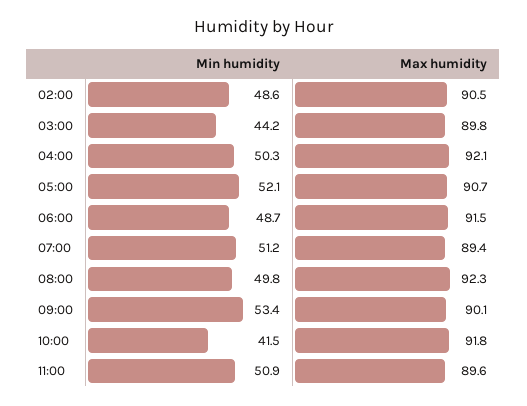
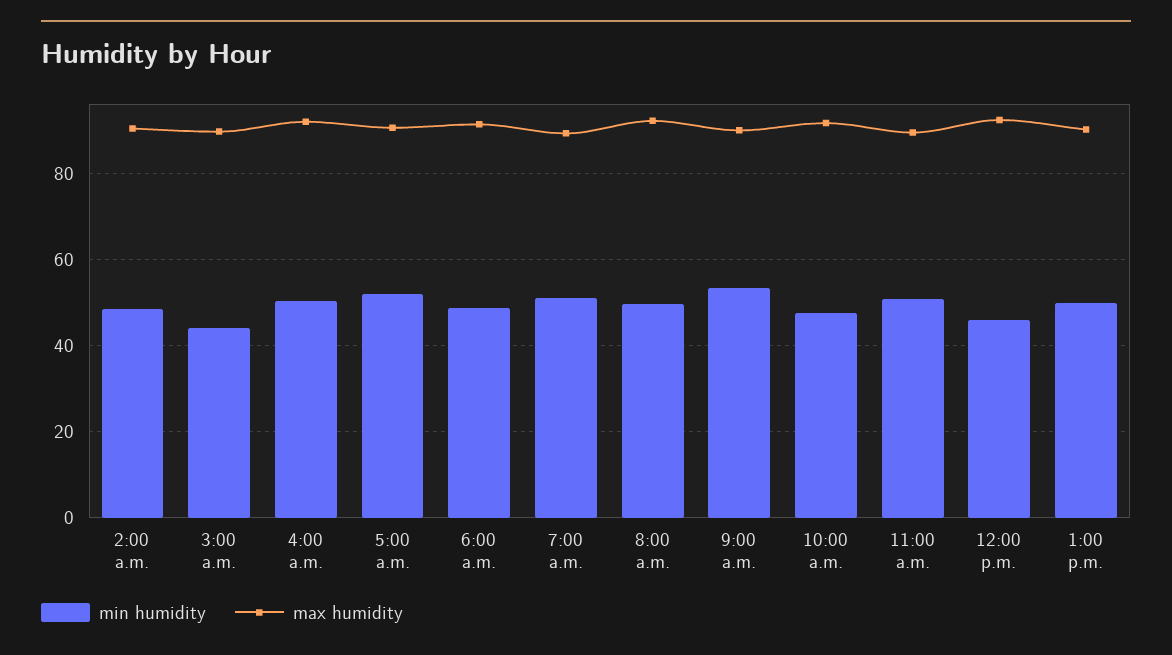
Min humidity, 10:00: 41.5 -> 48
Min humidity, 12:00 p.m.: none -> 46
Max humidity, 12:00 p.m.: none -> 92
Min humidity, 1:00 p.m.: none -> 50
Max humidity, 1:00 p.m.: none -> 90

